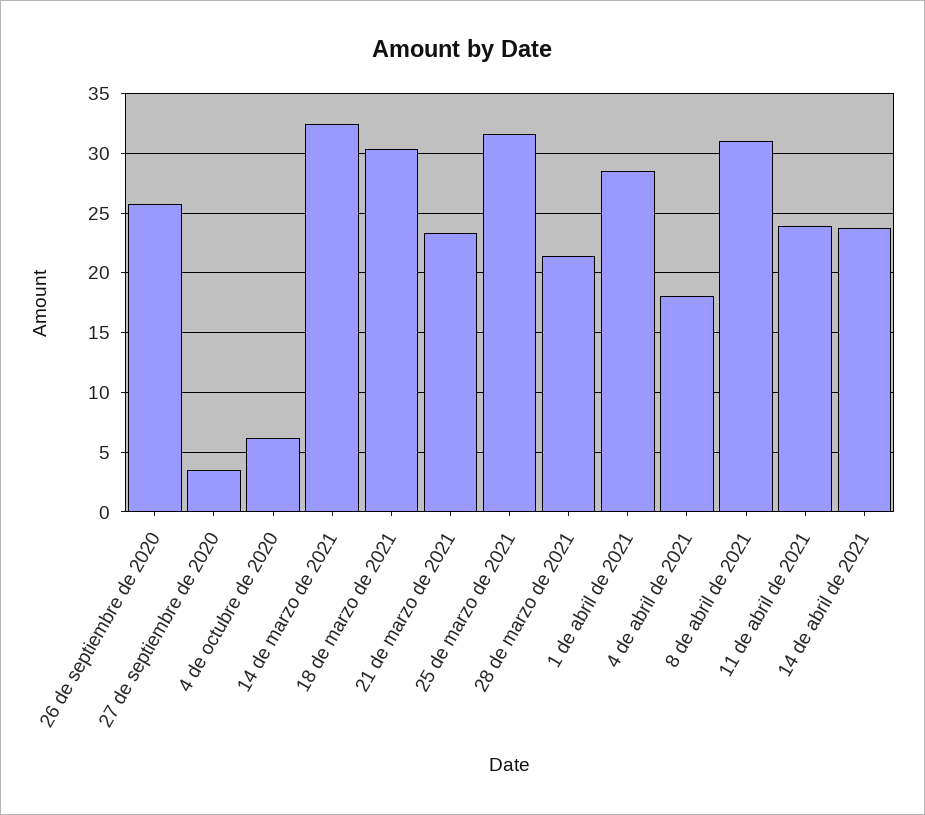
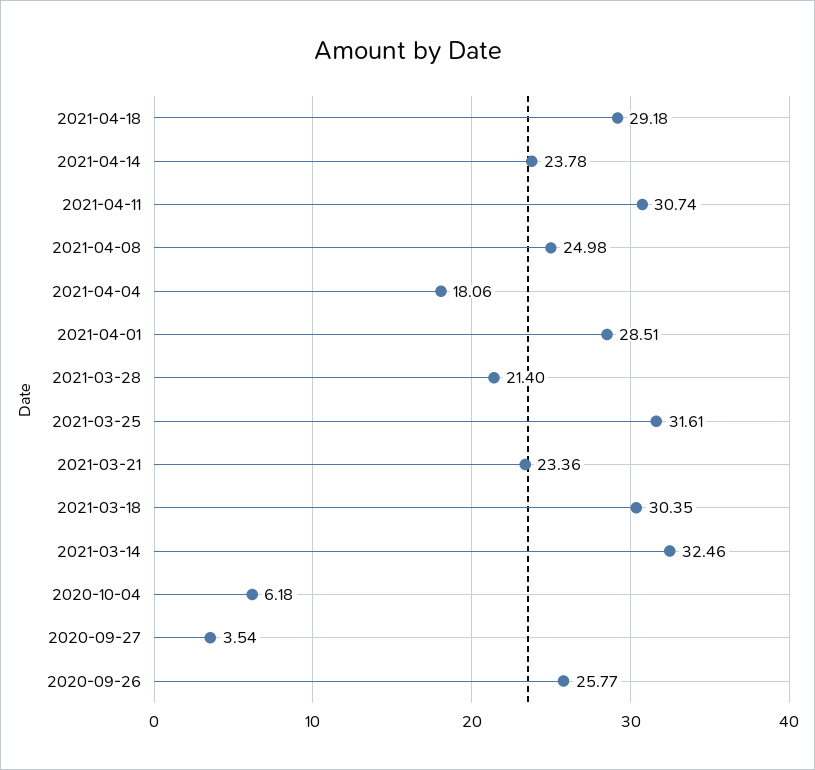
8 de abril de 2021: 31 -> 24.98
11 de abril de 2021: 24 -> 30.74
2021-04-18: none -> 29.18

